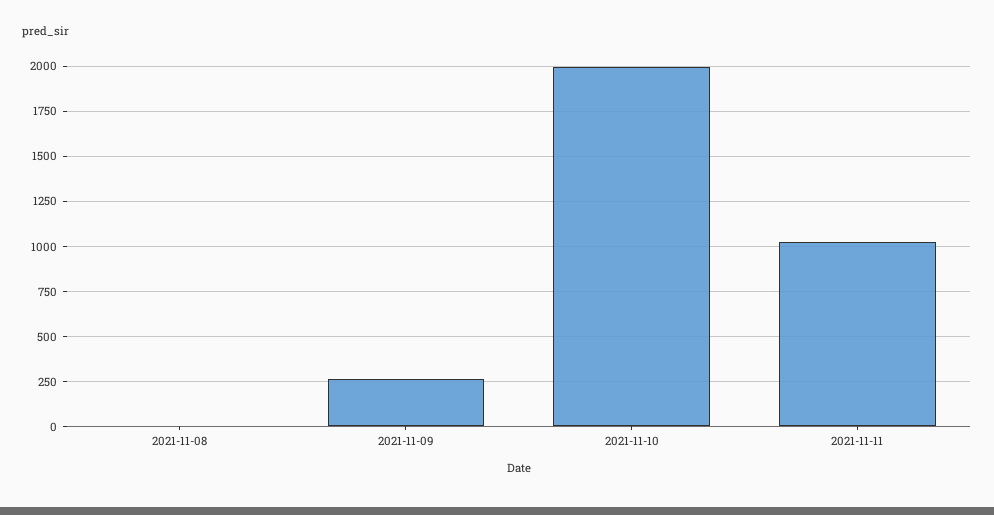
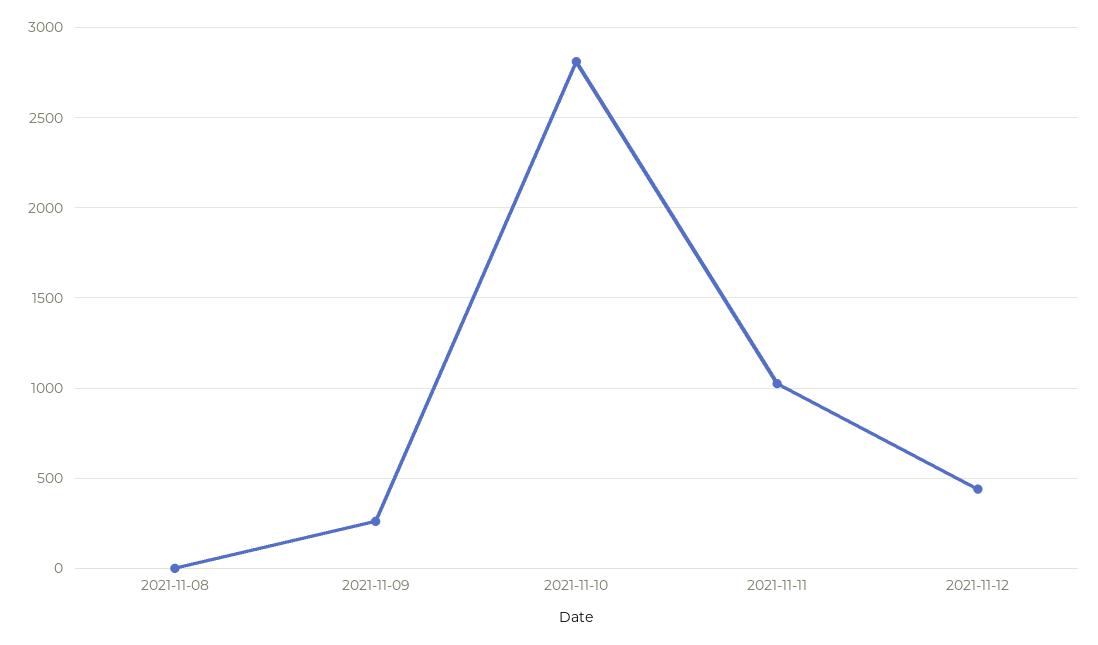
2021-11-10: 2000 -> 2800
2021-11-12: none -> 450

